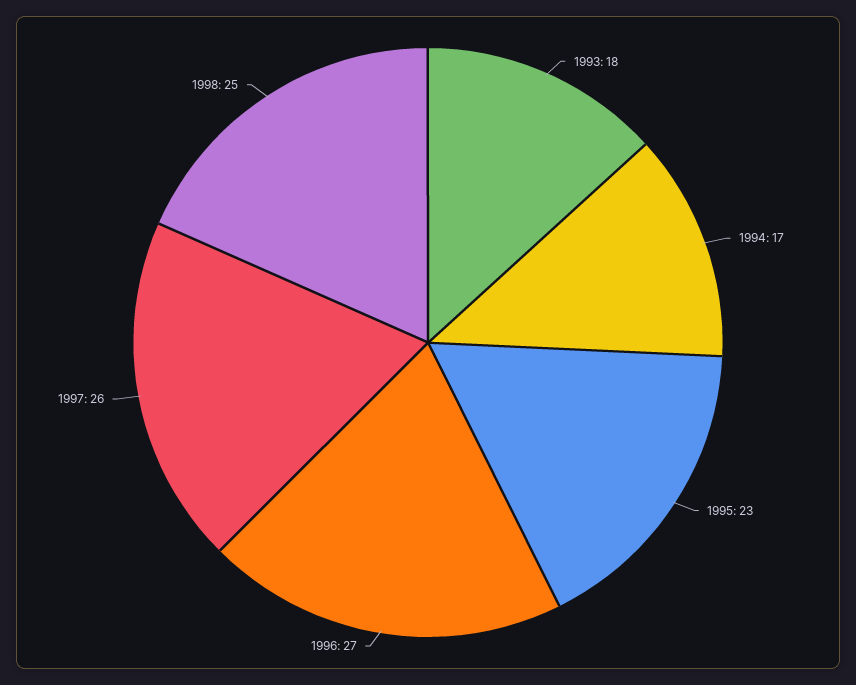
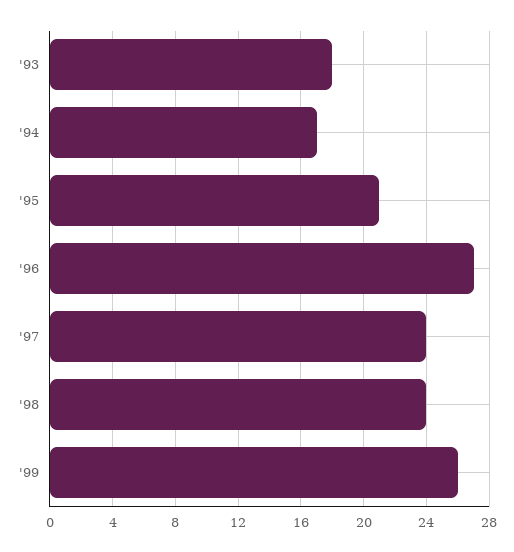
1995: 23 -> 21
1997: 26 -> 24
1998: 25 -> 24
'99: none -> 26

